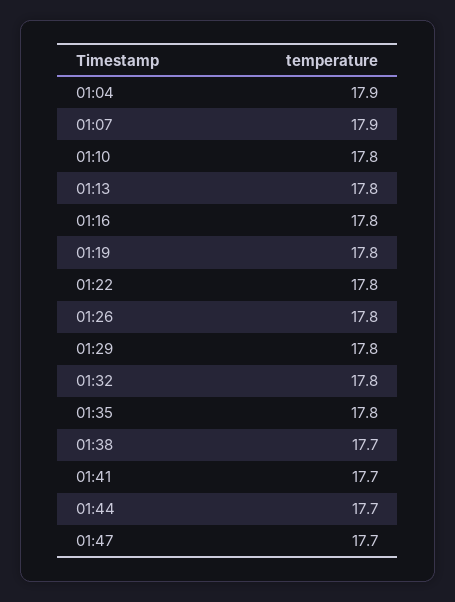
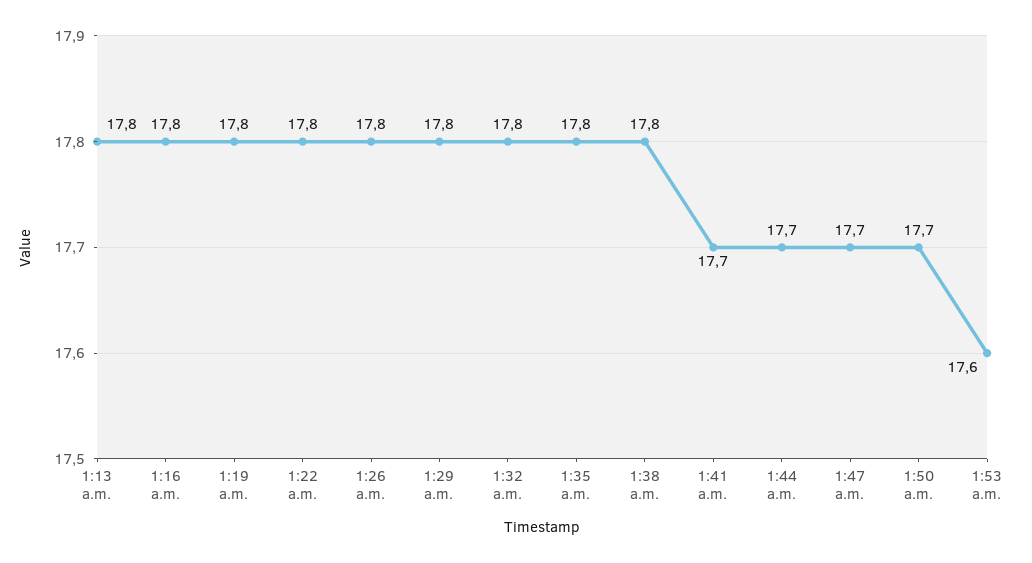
01:04: 17.9 -> none
01:07: 17.9 -> none
01:10: 17.8 -> none
01:38: 17.7 -> 17.8
1:50 a.m.: none -> 17.7
1:53 a.m.: none -> 17.6

